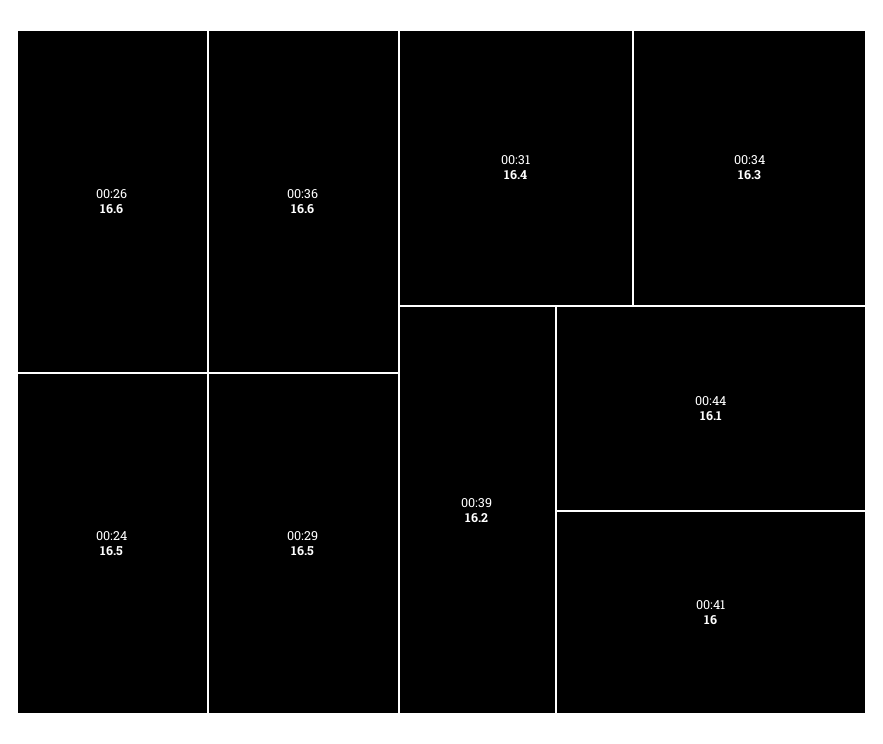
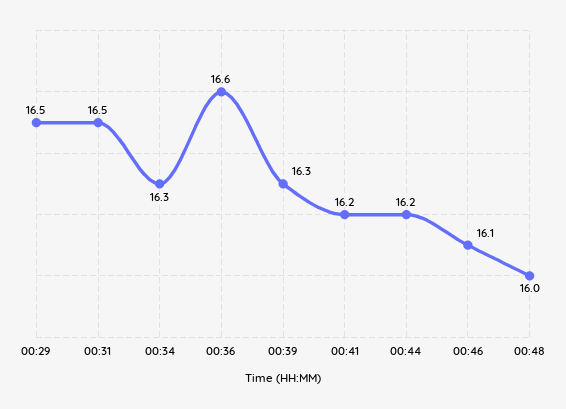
00:26: 16.6 -> none
00:24: 16.5 -> none
00:31: 16.4 -> 16.5
00:39: 16.2 -> 16.3
00:44: 16.1 -> 16.2
00:41: 16 -> 16.2
00:46: none -> 16.1
00:48: none -> 16

